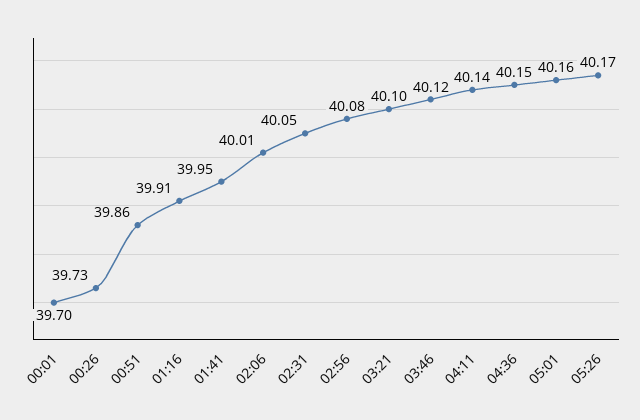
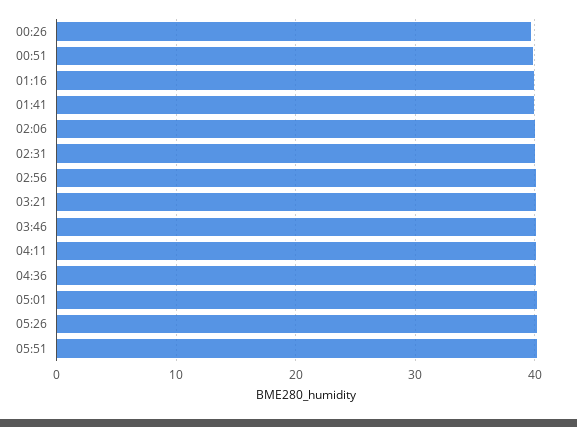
00:01: 39.7 -> none
05:51: none -> 40

